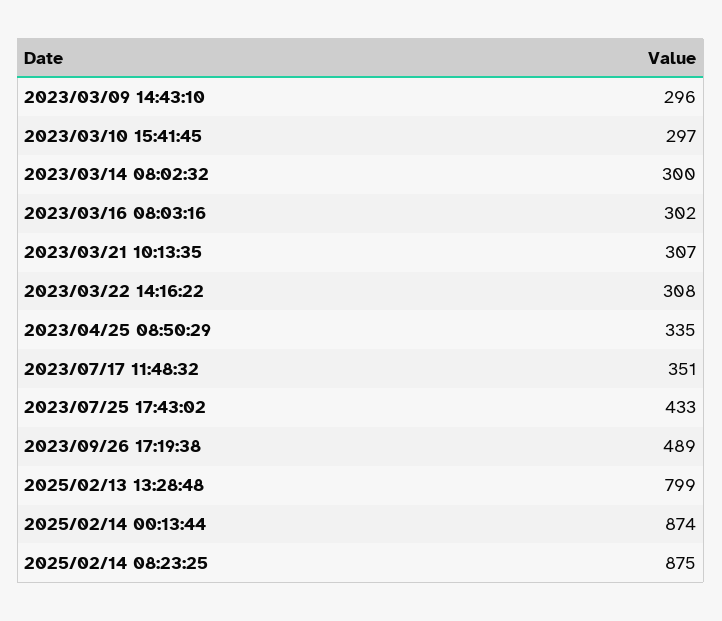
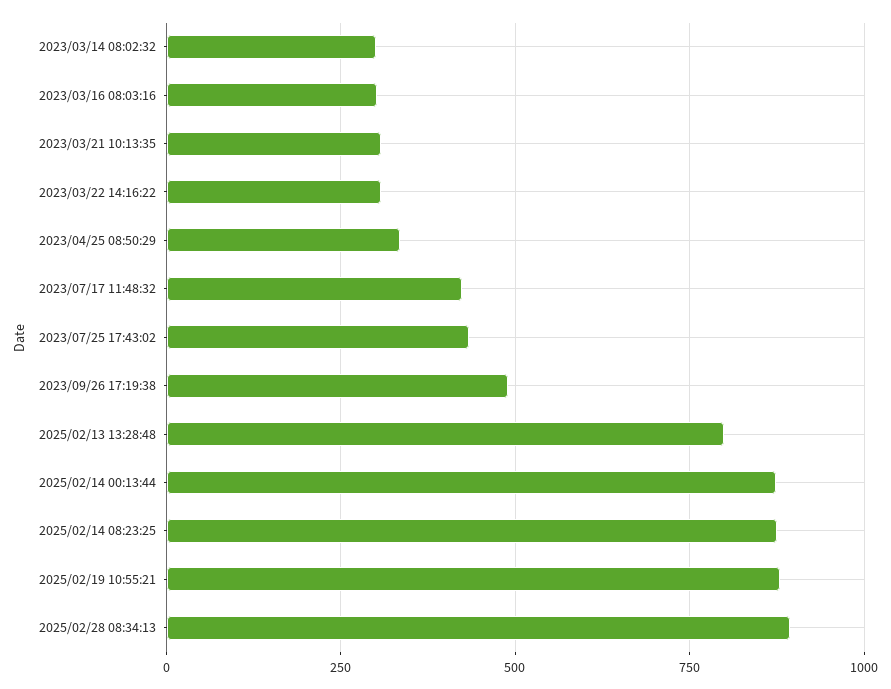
2023/03/09 14:43:10: 296 -> none
2023/03/10 15:41:45: 297 -> none
2023/07/17 11:48:32: 351 -> 425
2025/02/19 10:55:21: none -> 875
2025/02/28 08:34:13: none -> 900

